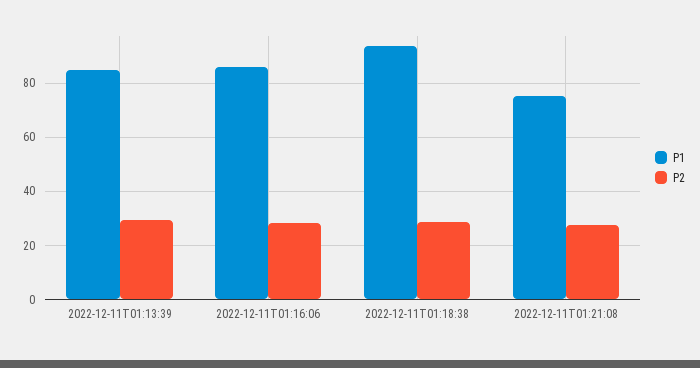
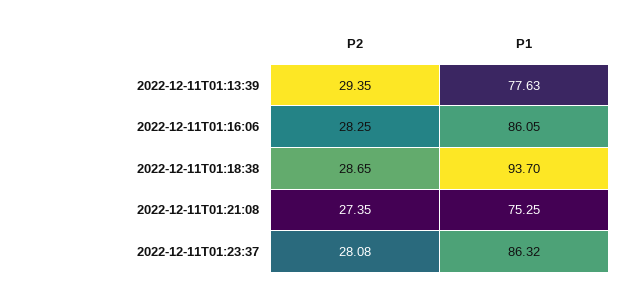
P1, 2022-12-11T01:13:39: 85 -> 77.63
P2, 2022-12-11T01:23:37: none -> 28.08
P1, 2022-12-11T01:23:37: none -> 86.32

